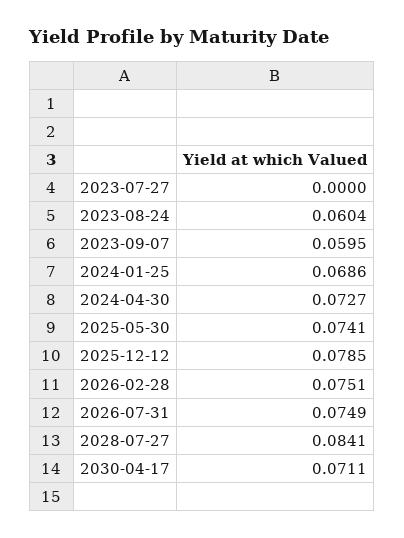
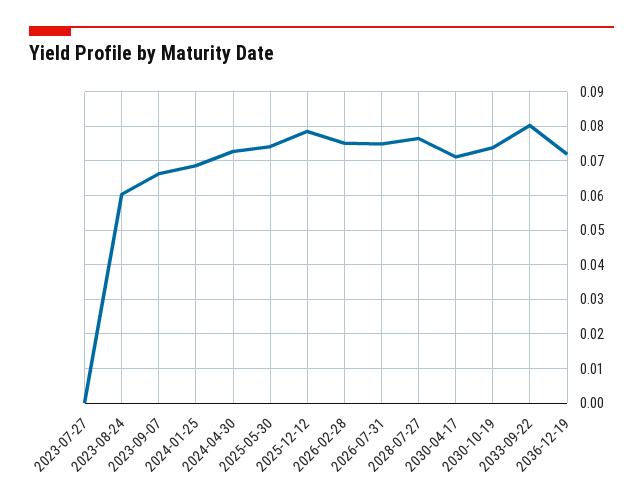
2023-09-07: 0.0595 -> 0.066
2028-07-27: 0.0841 -> 0.076
2030-10-19: none -> 0.074
2033-09-22: none -> 0.08
2036-12-19: none -> 0.072

